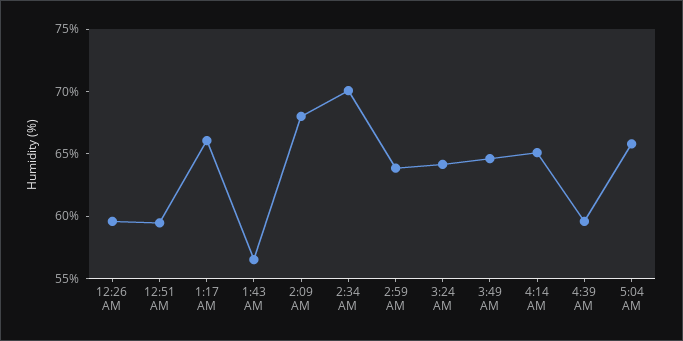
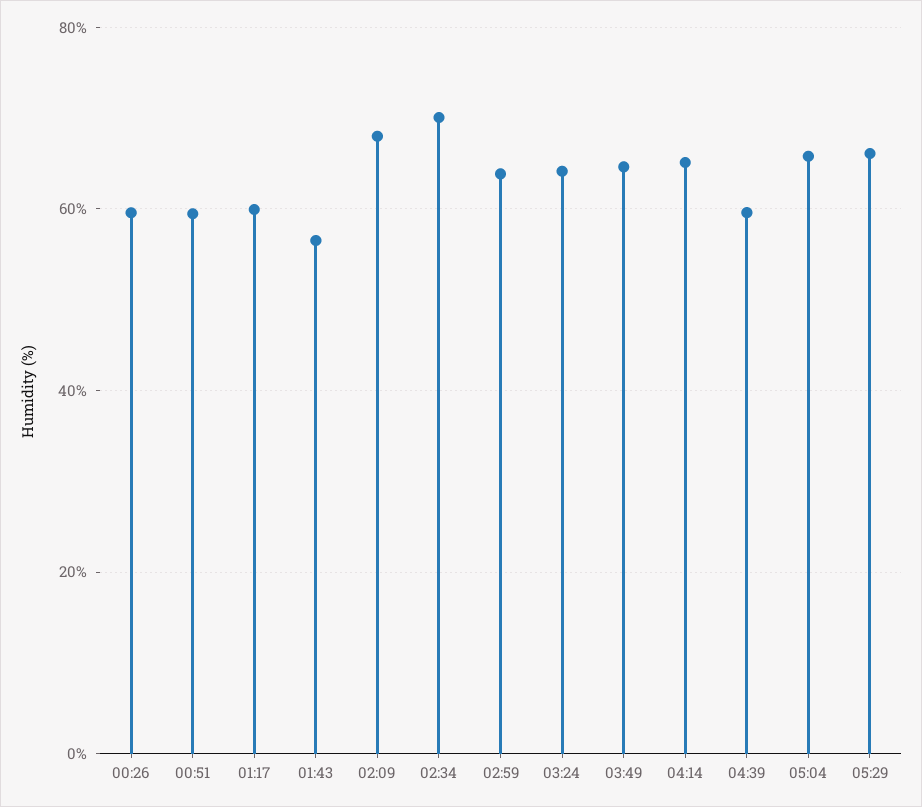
1:17 AM: 66 -> 60
05:29: none -> 66

